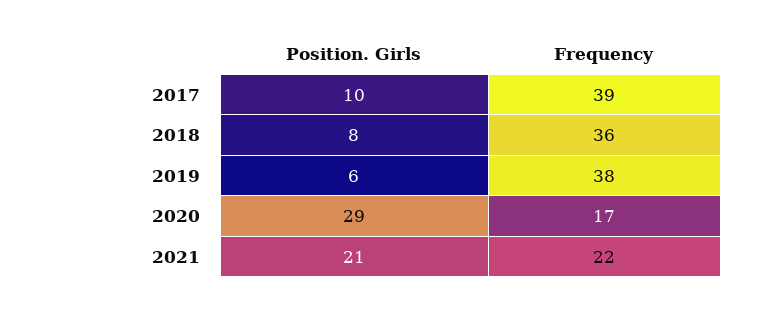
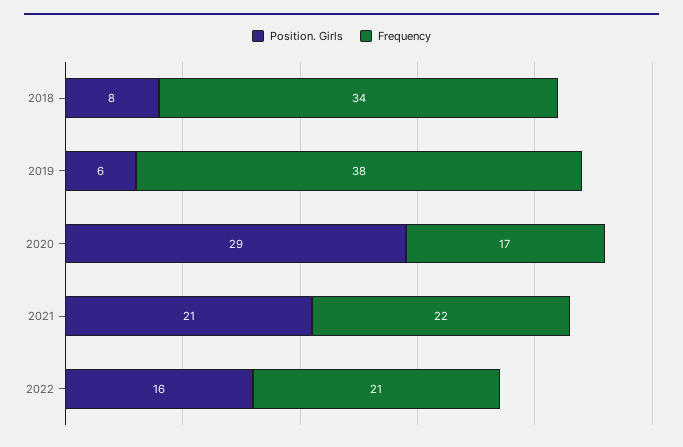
Position. Girls, 2017: 10 -> none
Frequency, 2017: 39 -> none
Frequency, 2018: 36 -> 34
Position. Girls, 2022: none -> 16
Frequency, 2022: none -> 21

